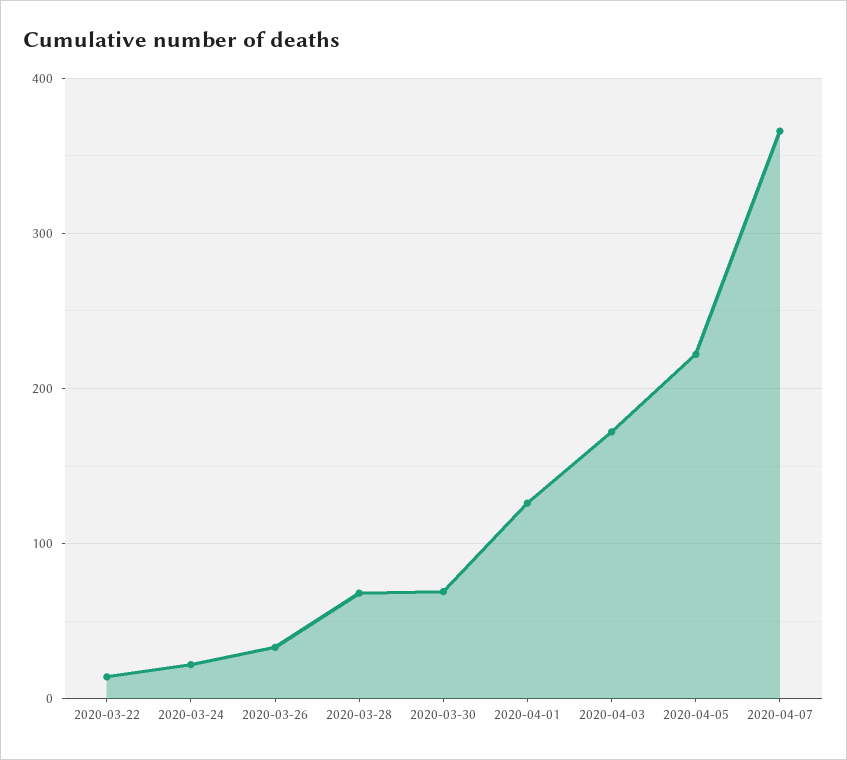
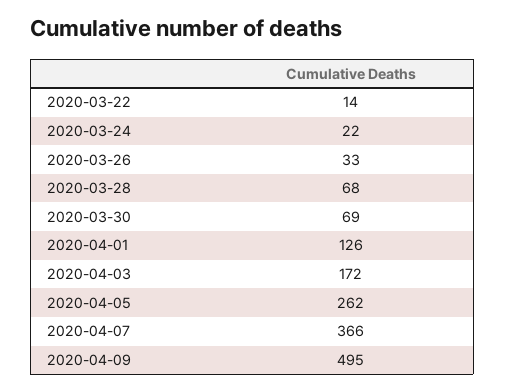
2020-04-05: 220 -> 262
2020-04-09: none -> 495

